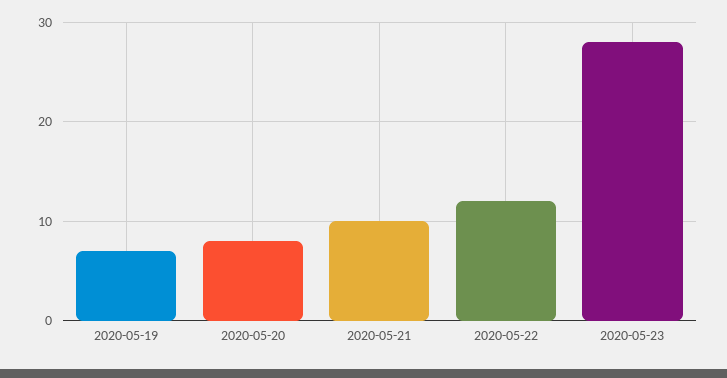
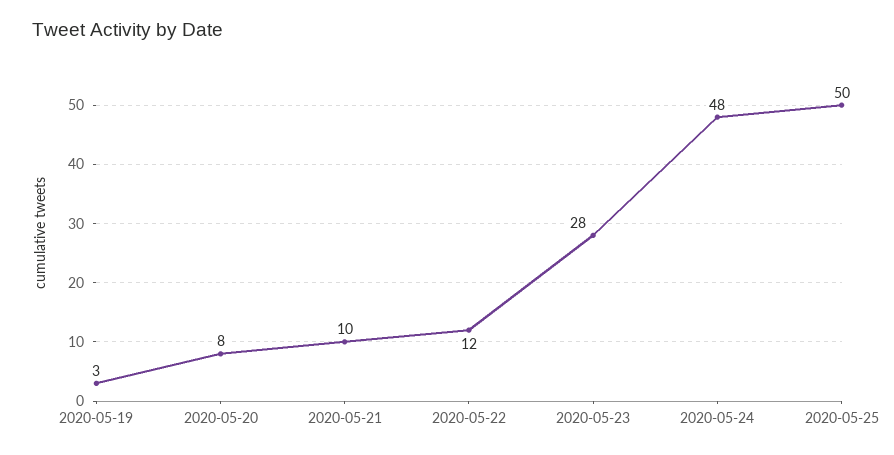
2020-05-19: 7 -> 3
2020-05-24: none -> 48
2020-05-25: none -> 50

